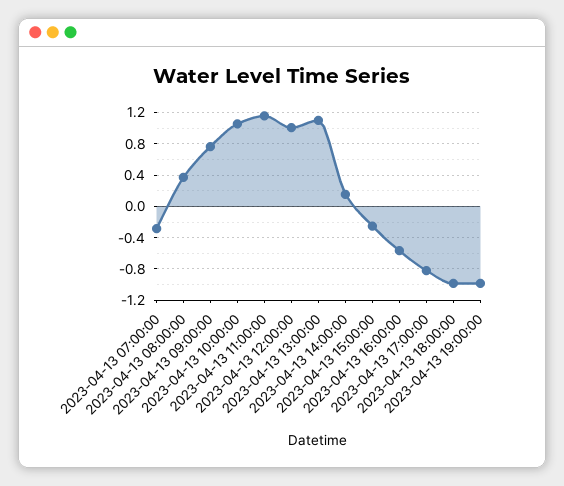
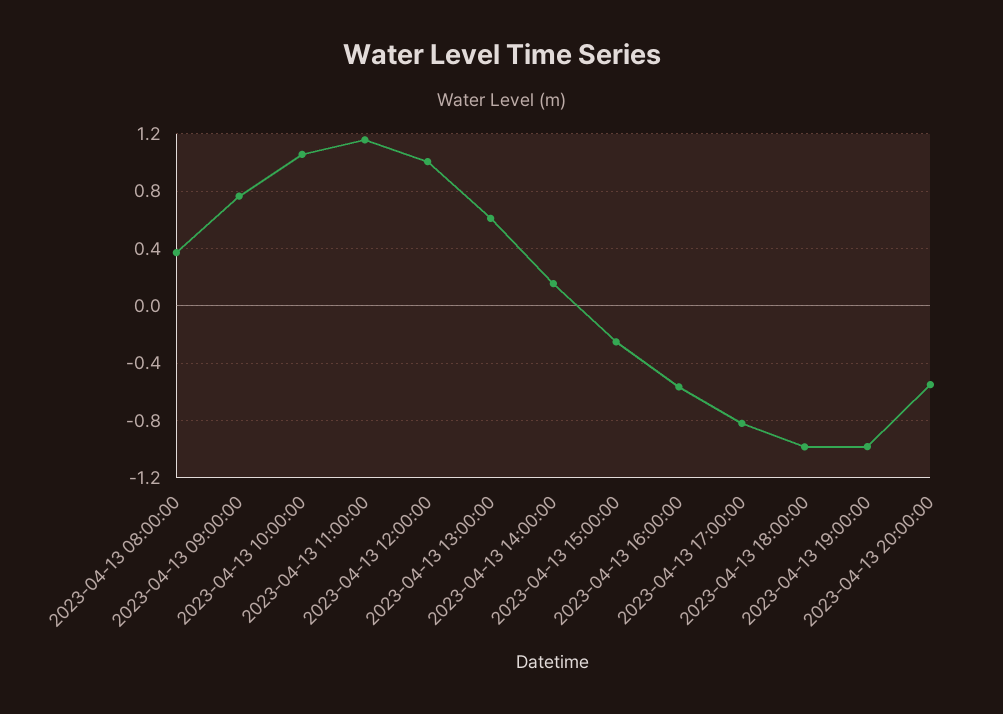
2023-04-13 07:00:00: -0.3 -> none
2023-04-13 13:00:00: 1.1 -> 0.6
2023-04-13 20:00:00: none -> -0.55

